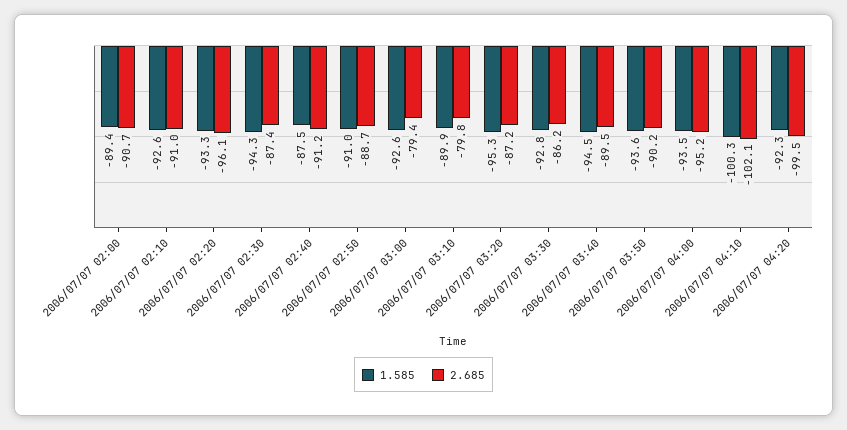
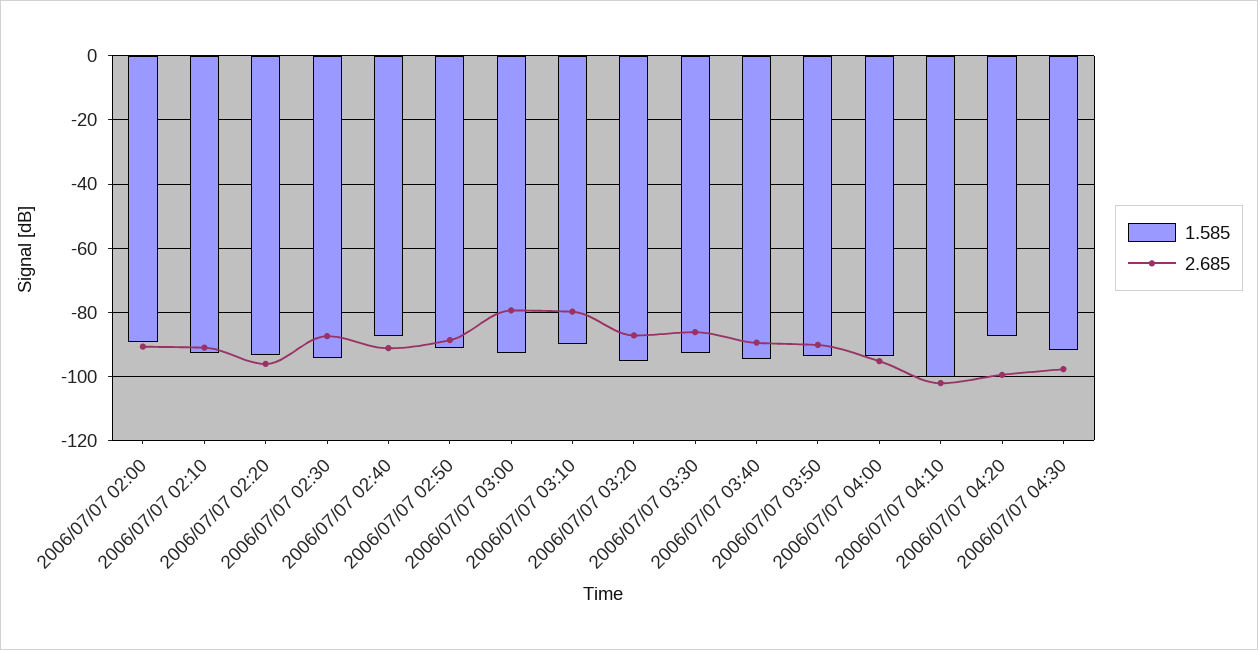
1.585, 2006/07/07 04:20: -92.3 -> -88
1.585, 2006/07/07 04:30: none -> -92
2.685, 2006/07/07 04:30: none -> -98

